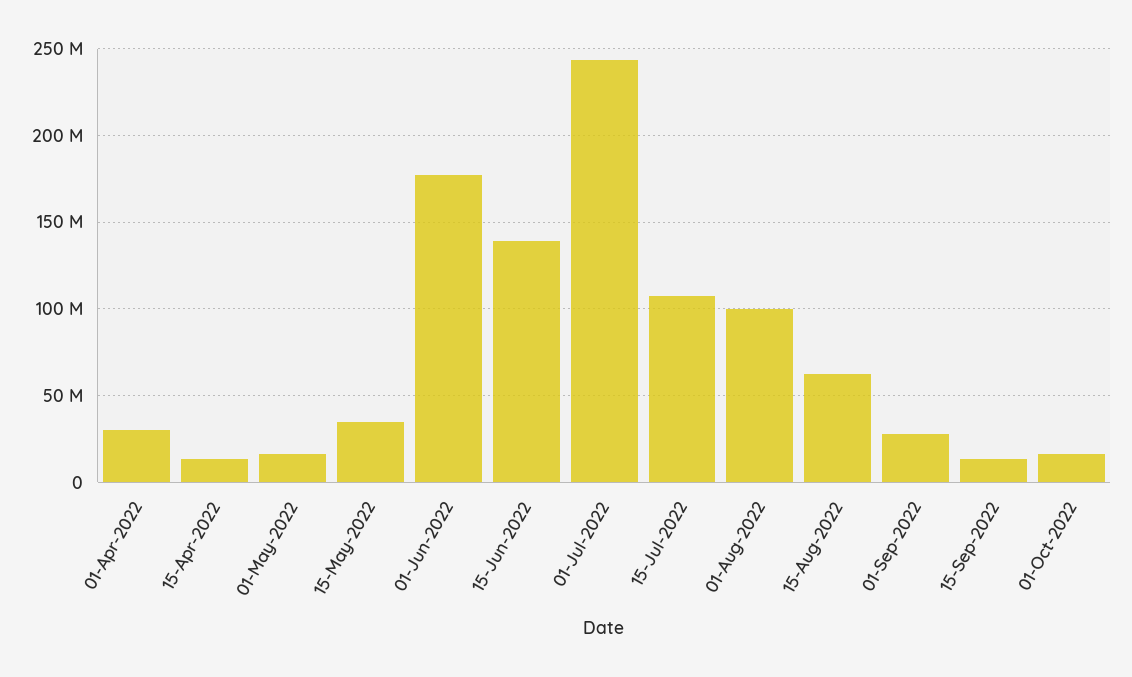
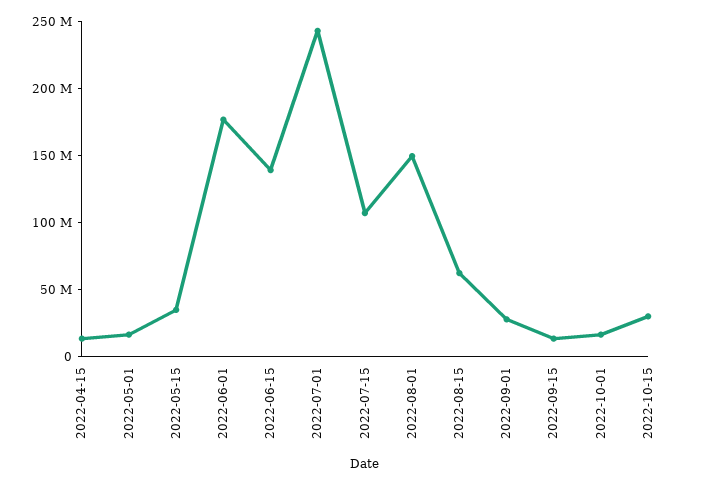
01-Apr-2022: 30000000 -> none
01-Aug-2022: 100000000 -> 150000000
2022-10-15: none -> 30000000

